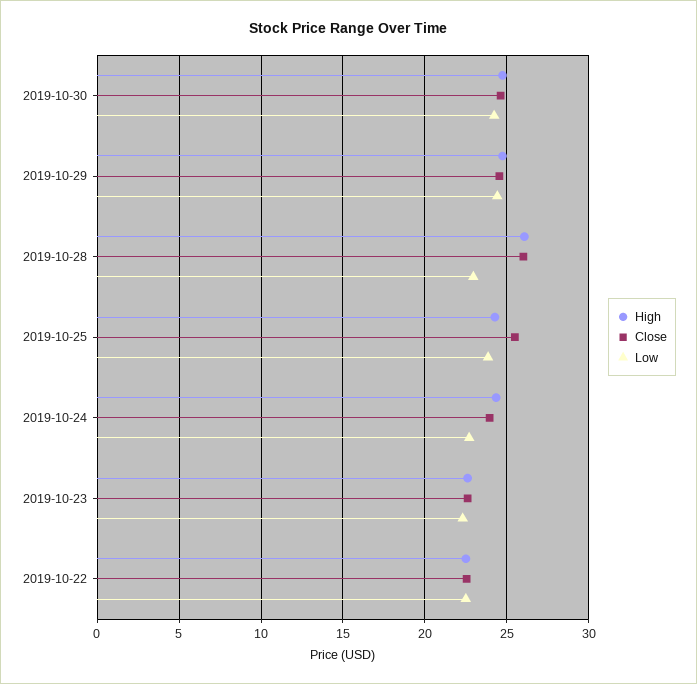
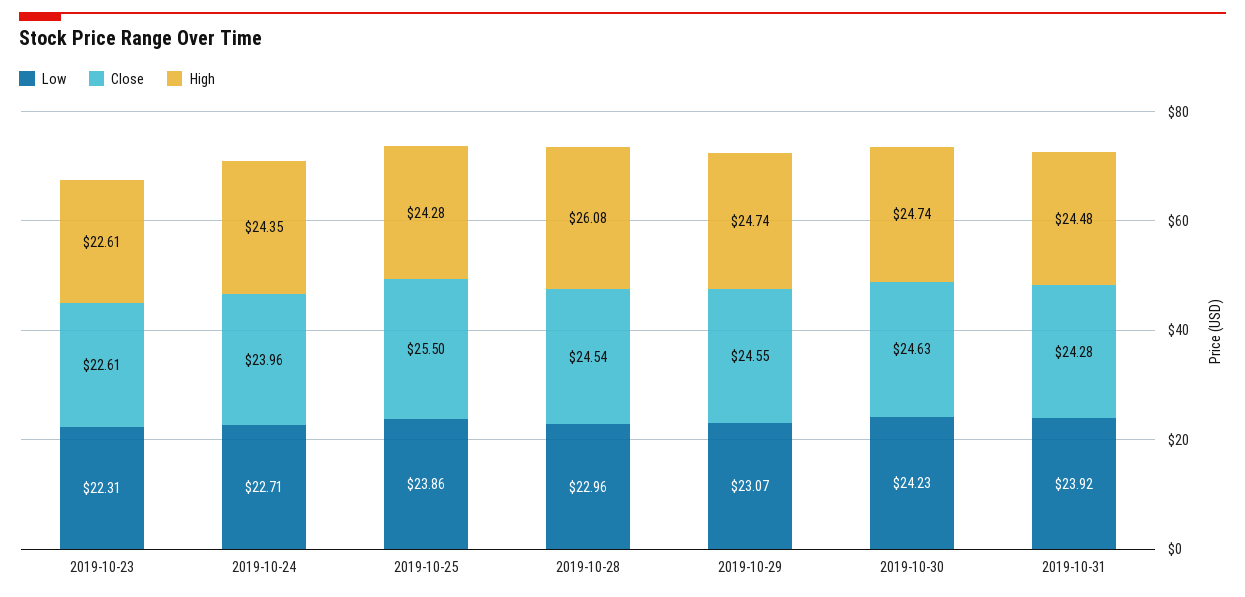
Low, 2019-10-29: 24.5 -> 23.07
Close, 2019-10-28: 26 -> 24.54
High, 2019-10-22: 22.5 -> none
Close, 2019-10-22: 22.5 -> none
Low, 2019-10-22: 22.5 -> none
Low, 2019-10-31: none -> 23.92
Close, 2019-10-31: none -> 24.28
High, 2019-10-31: none -> 24.48

